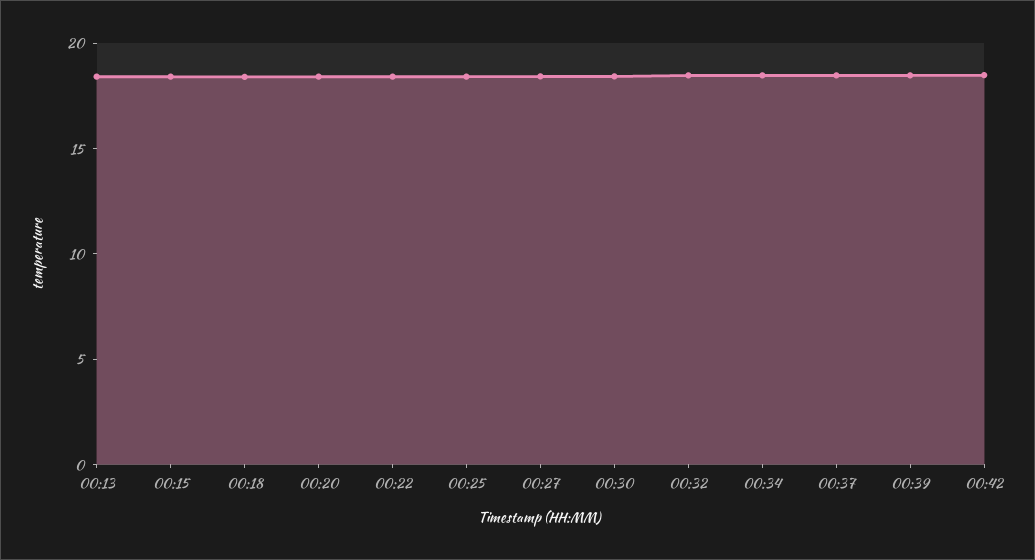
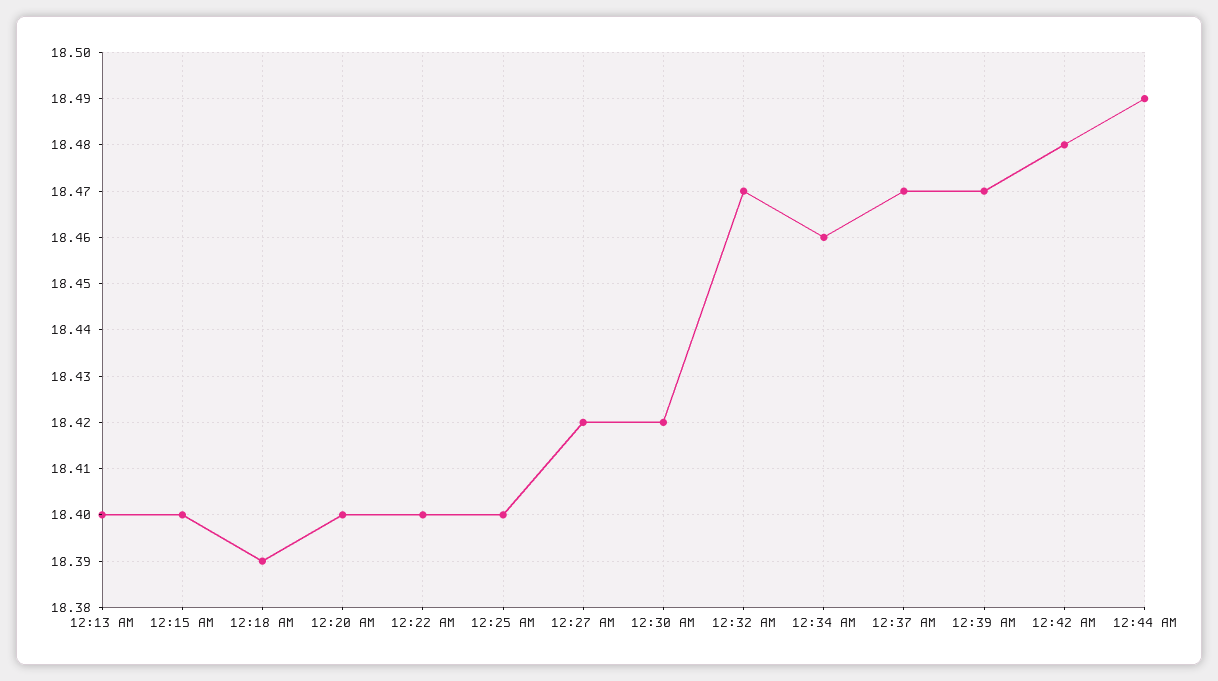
12:44 AM: none -> 18.49

